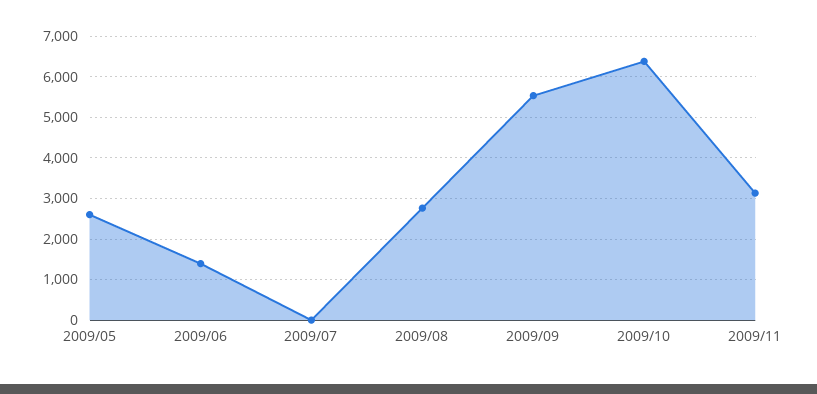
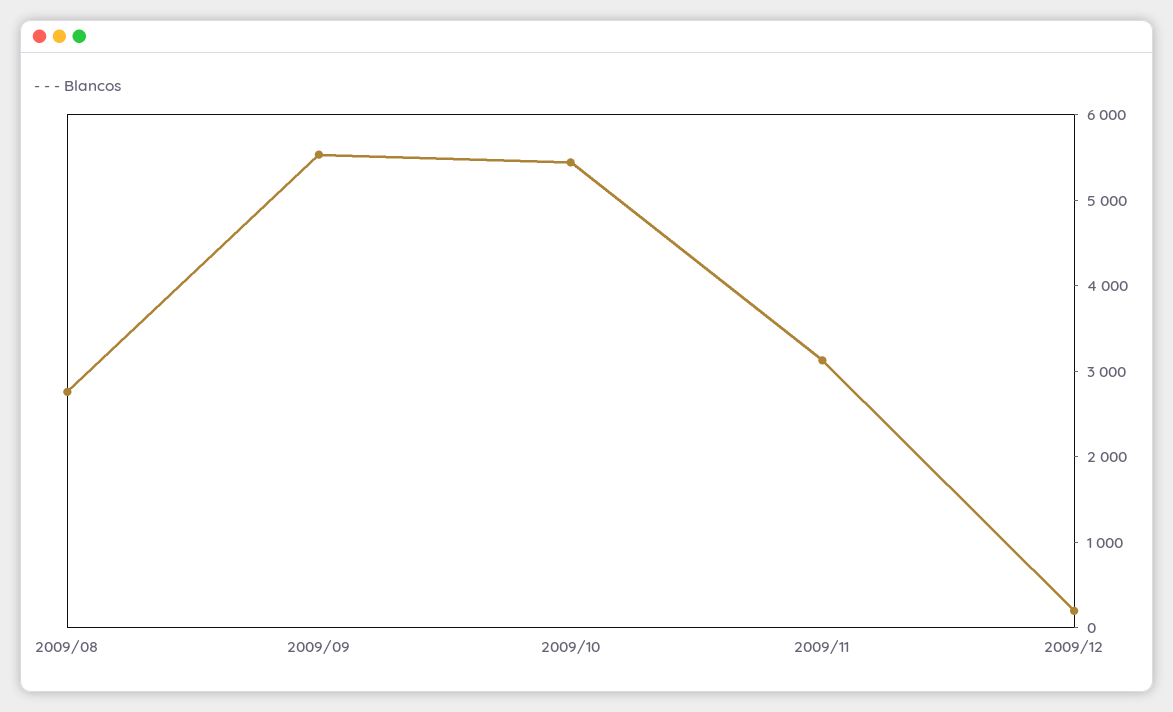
2009/05: 2600 -> none
2009/06: 1400 -> none
2009/07: 0 -> none
2009/10: 6400 -> 5400
2009/12: none -> 200

